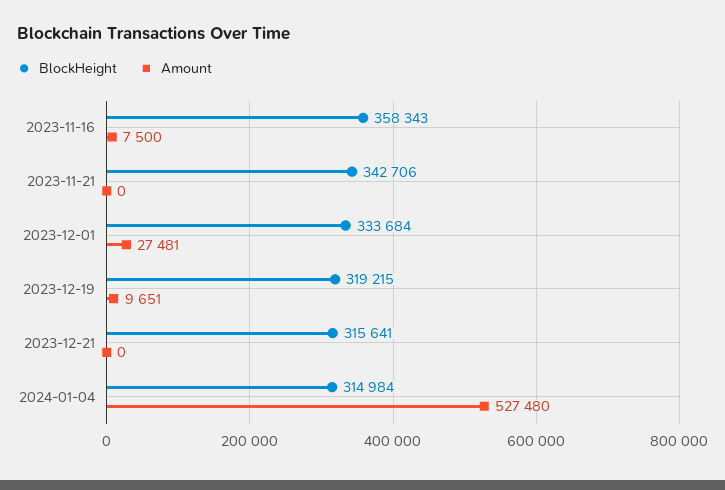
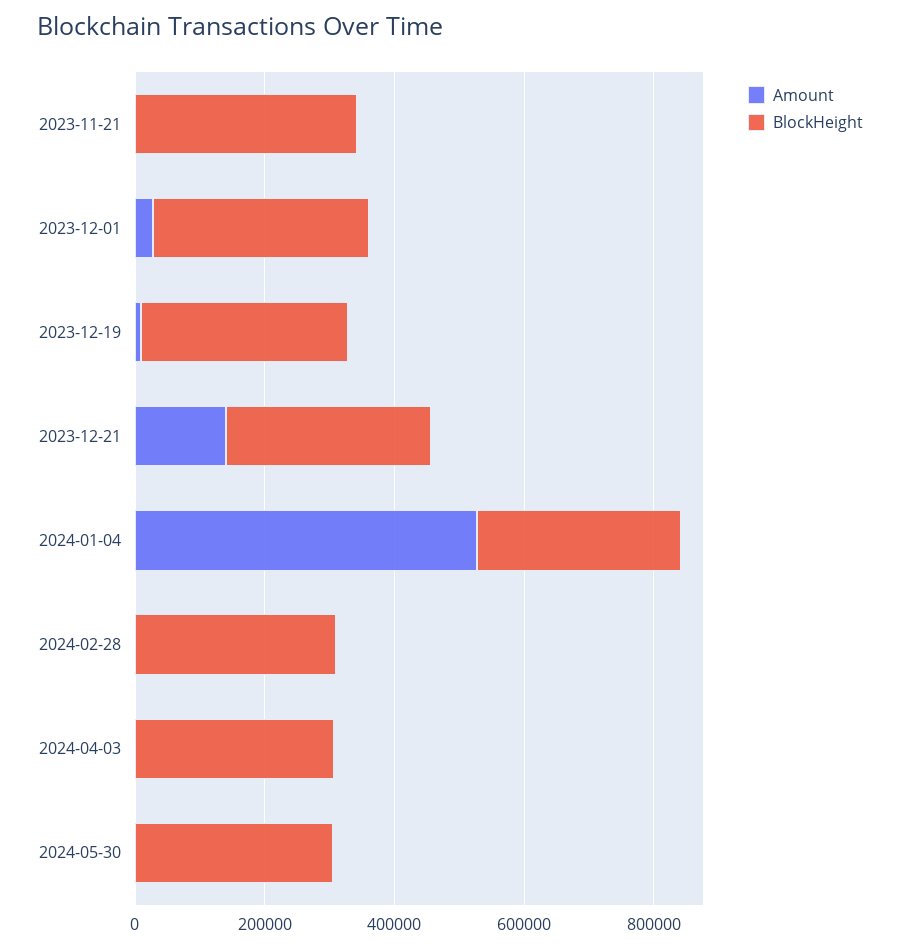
BlockHeight, 2023-11-16: 358343 -> none
Amount, 2023-11-16: 7500 -> none
Amount, 2023-12-21: 0 -> 150000
Amount, 2024-02-28: none -> 0
BlockHeight, 2024-02-28: none -> 300000
Amount, 2024-04-03: none -> 0
BlockHeight, 2024-04-03: none -> 300000
Amount, 2024-05-30: none -> 0
BlockHeight, 2024-05-30: none -> 300000

